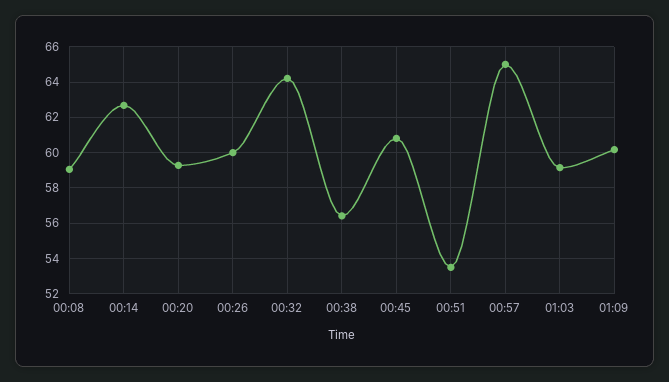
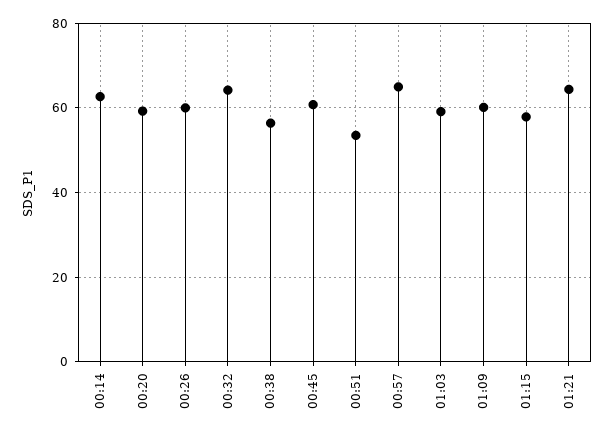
00:08: 59 -> none
01:15: none -> 58
01:21: none -> 64

